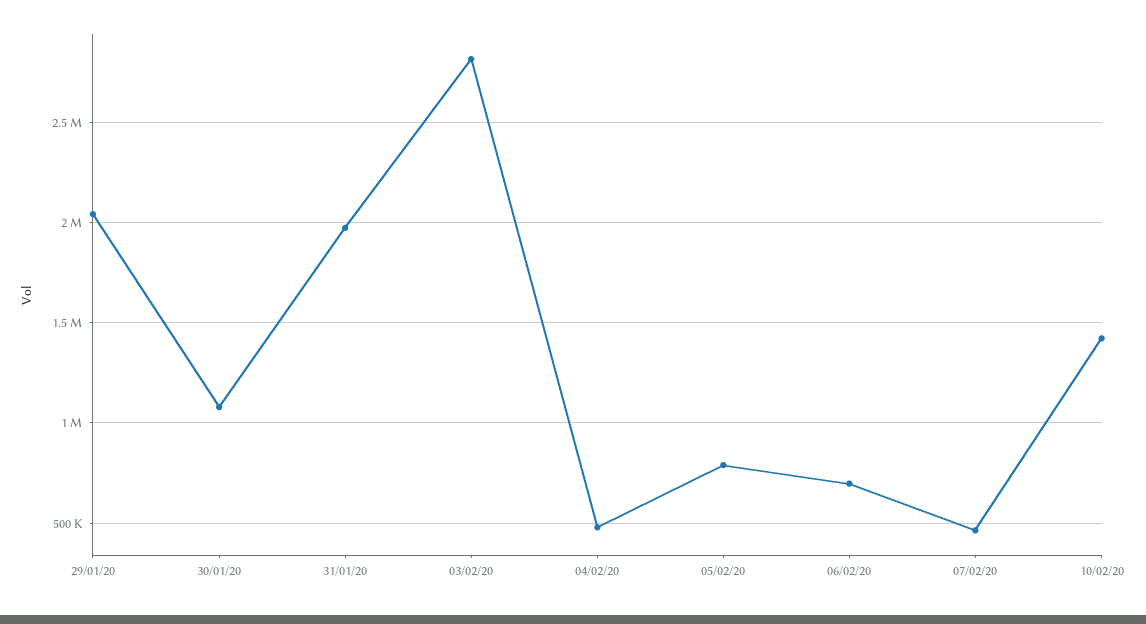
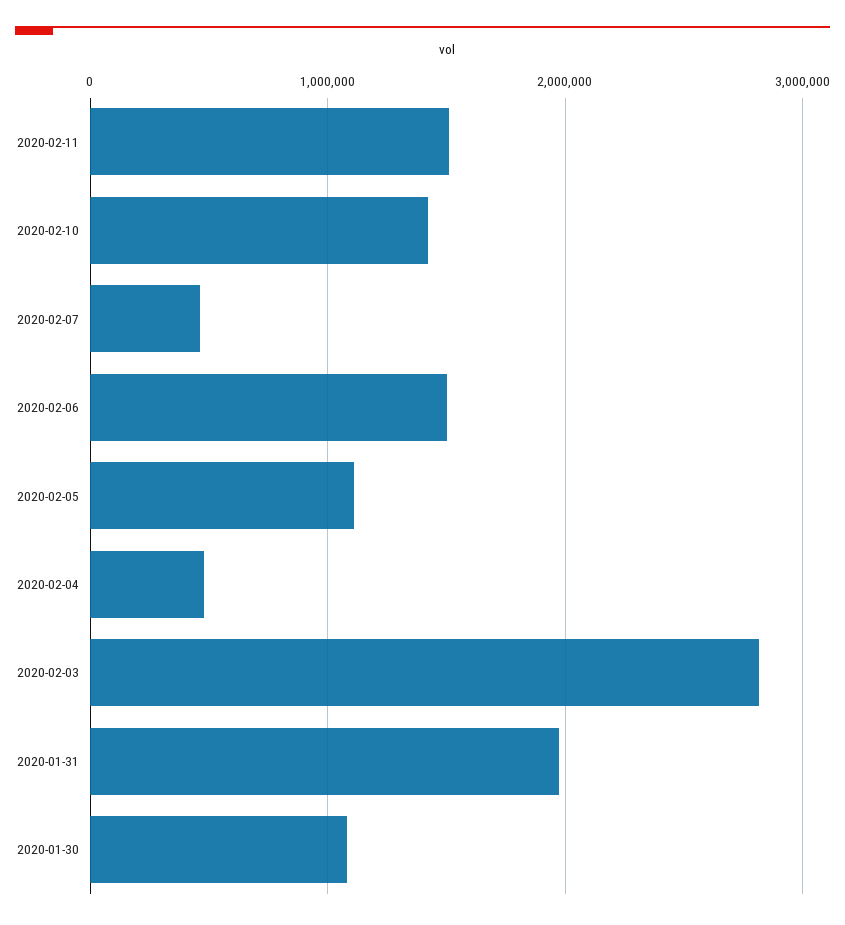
29/01/20: 2050000 -> none
05/02/20: 800000 -> 1100000
06/02/20: 700000 -> 1500000
2020-02-11: none -> 1500000

